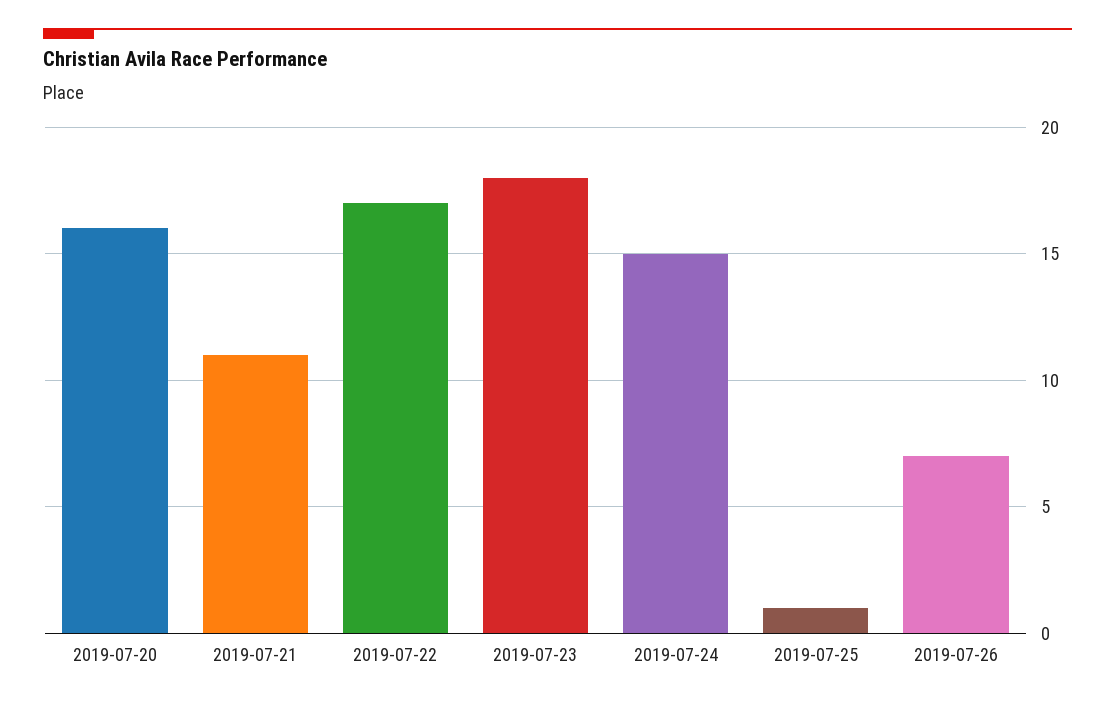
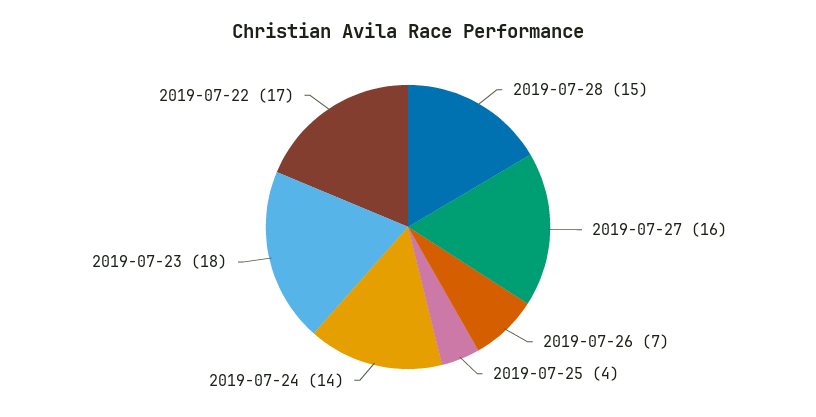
2019-07-20: 16 -> none
2019-07-21: 11 -> none
2019-07-24: 15 -> 14
2019-07-25: 1 -> 4
2019-07-28: none -> 15
2019-07-27: none -> 16

